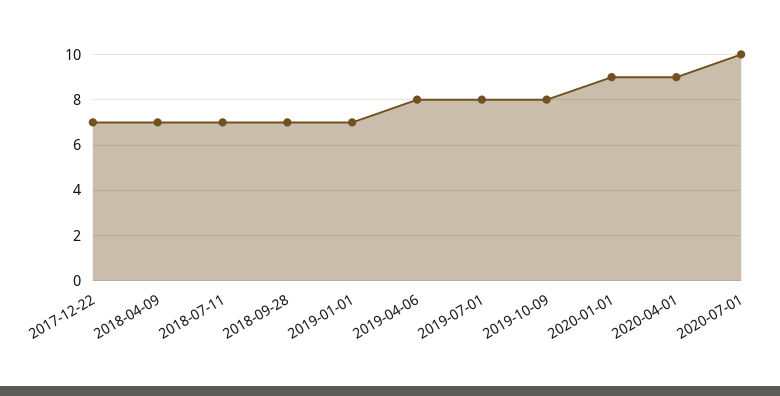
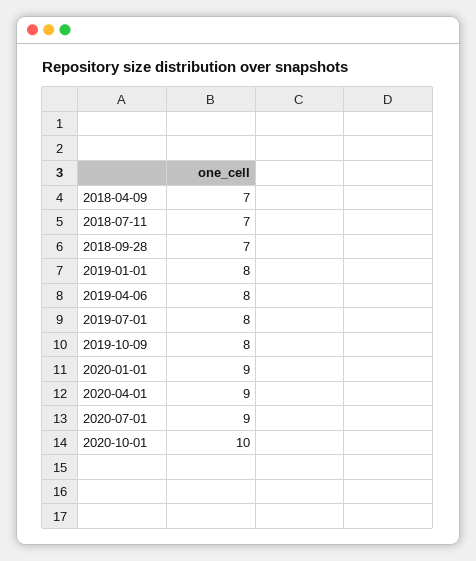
2017-12-22: 7 -> none
2019-01-01: 7 -> 8
2020-07-01: 10 -> 9
2020-10-01: none -> 10

